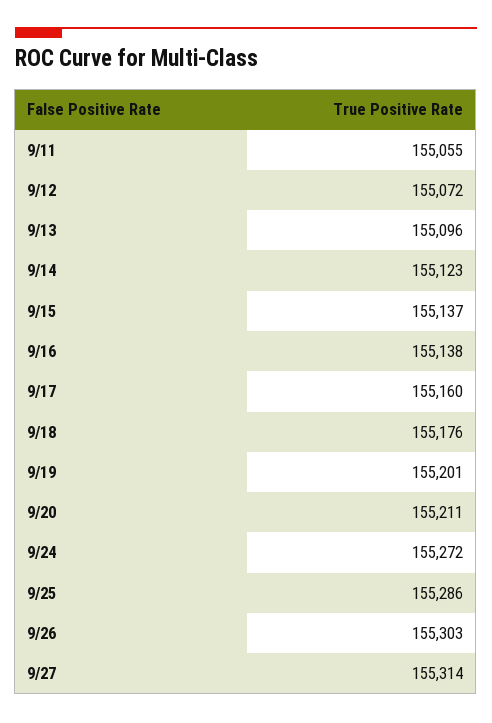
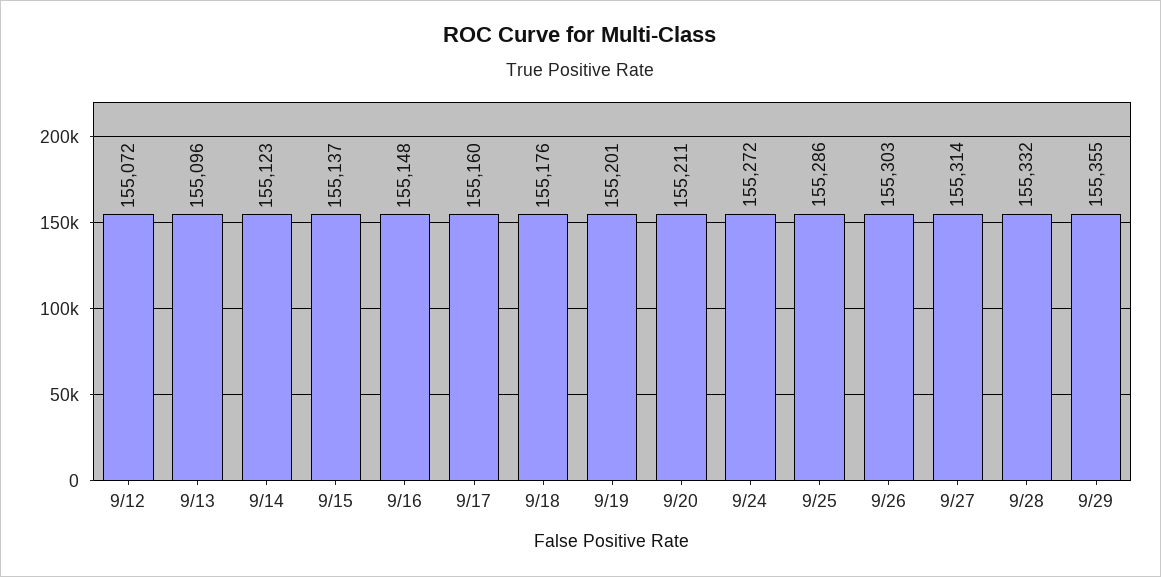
9/11: 155055 -> none
9/16: 155138 -> 155148
9/28: none -> 155332
9/29: none -> 155355

